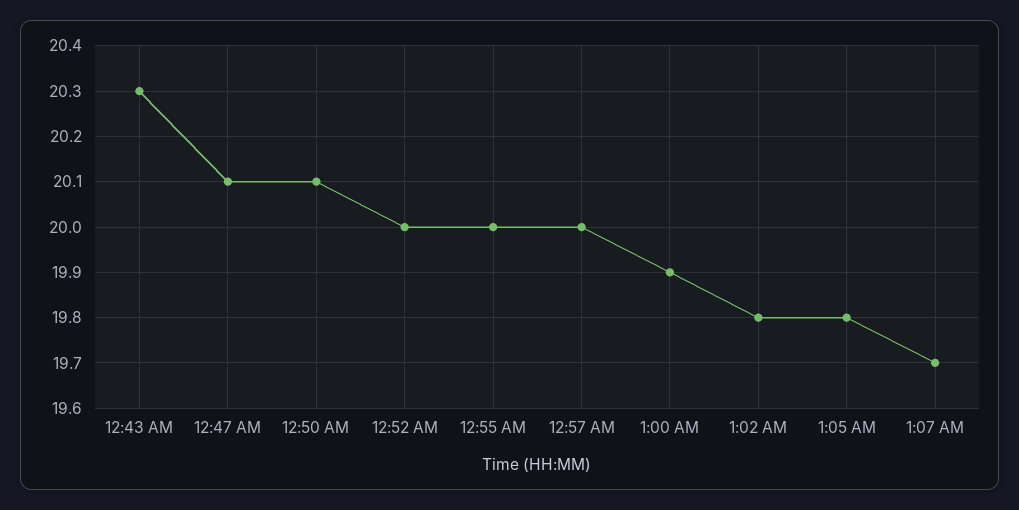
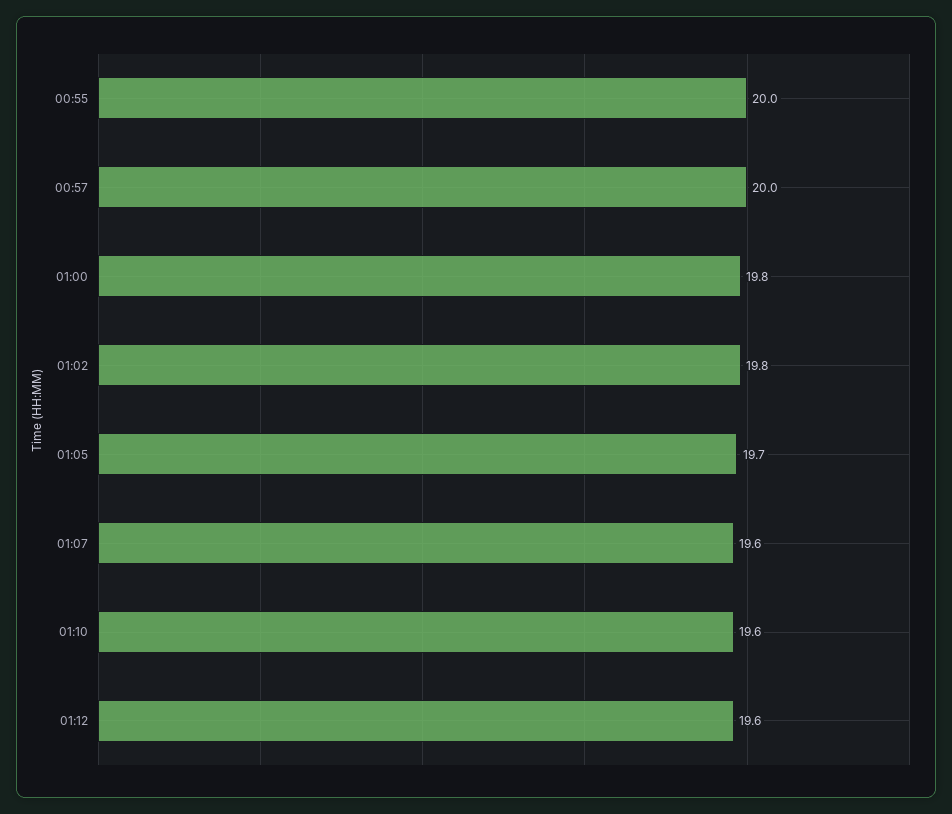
12:43 AM: 20.3 -> none
12:47 AM: 20.1 -> none
12:50 AM: 20.1 -> none
12:52 AM: 20 -> none
1:00 AM: 19.9 -> 19.8
1:05 AM: 19.8 -> 19.7
1:07 AM: 19.7 -> 19.6
01:10: none -> 19.6
01:12: none -> 19.6

